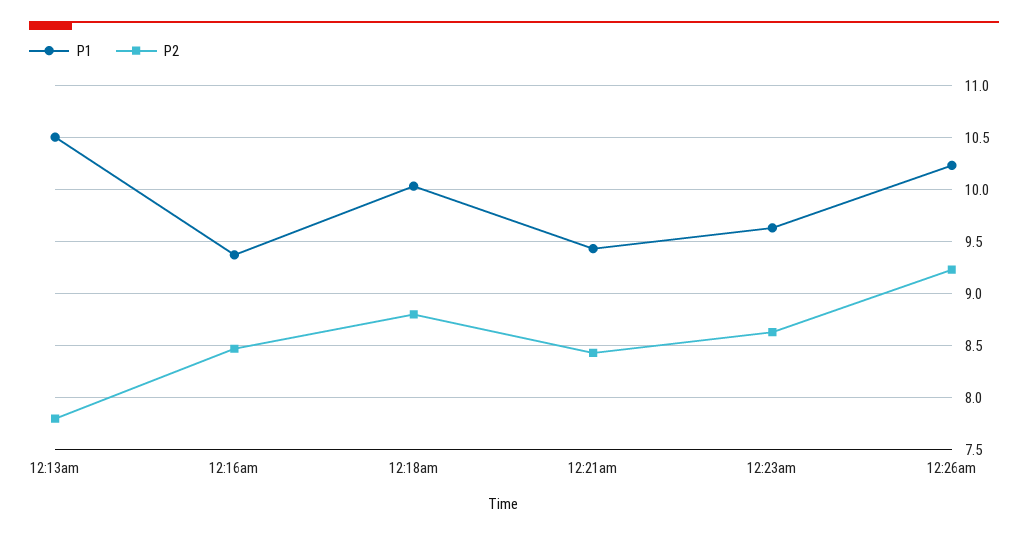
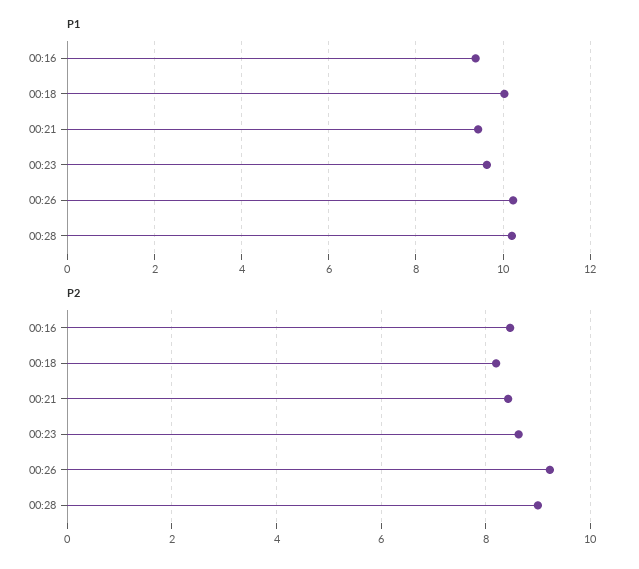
P1, 12:13am: 10.5 -> none
P2, 12:13am: 7.8 -> none
P2, 12:18am: 8.8 -> 8.2
P1, 00:28: none -> 10.2
P2, 00:28: none -> 9

